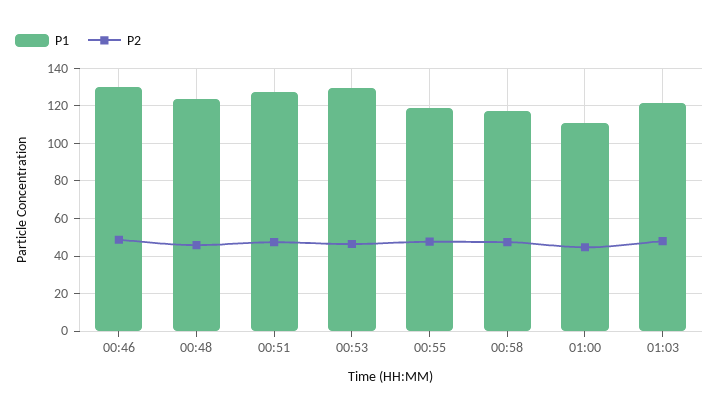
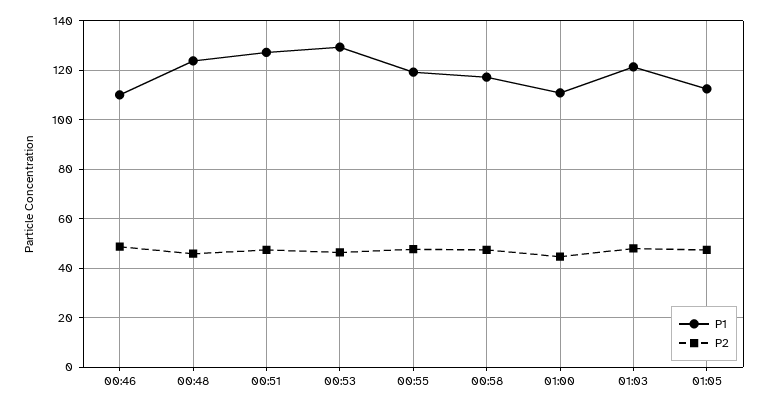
P1, 00:46: 130 -> 110
P1, 01:05: none -> 112.5
P2, 01:05: none -> 47.5

